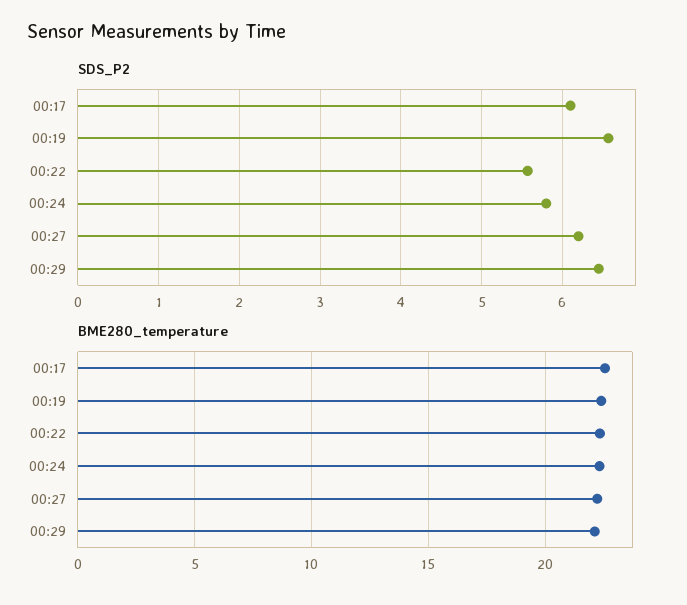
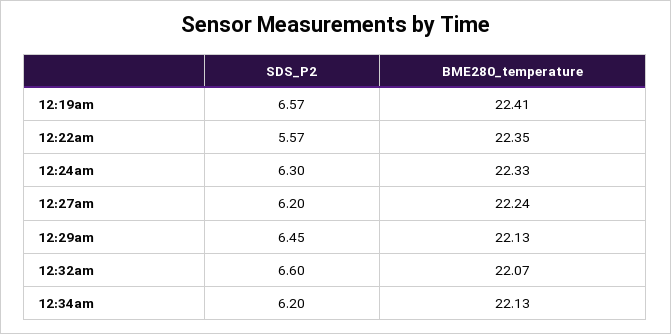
SDS_P2, 00:17: 6.1 -> none
SDS_P2, 00:24: 5.8 -> 6.3
BME280_temperature, 00:17: 22.5 -> none
SDS_P2, 12:32am: none -> 6.6
BME280_temperature, 12:32am: none -> 22.07
SDS_P2, 12:34am: none -> 6.2
BME280_temperature, 12:34am: none -> 22.13

